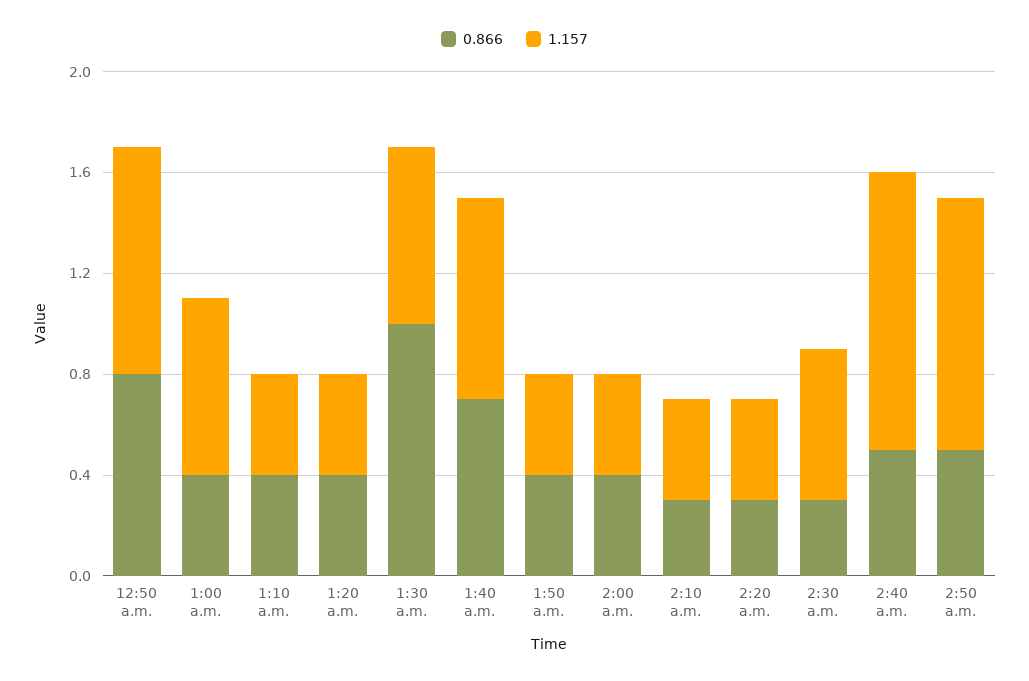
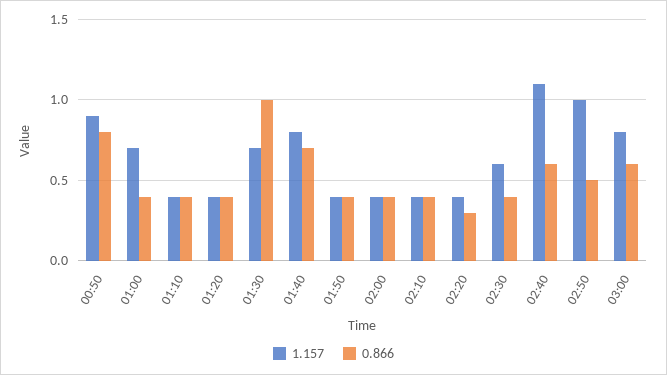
0.866, 2:10 a.m.: 0.3 -> 0.4
0.866, 2:30 a.m.: 0.3 -> 0.4
0.866, 2:40 a.m.: 0.5 -> 0.6
1.157, 03:00: none -> 0.8
0.866, 03:00: none -> 0.6

